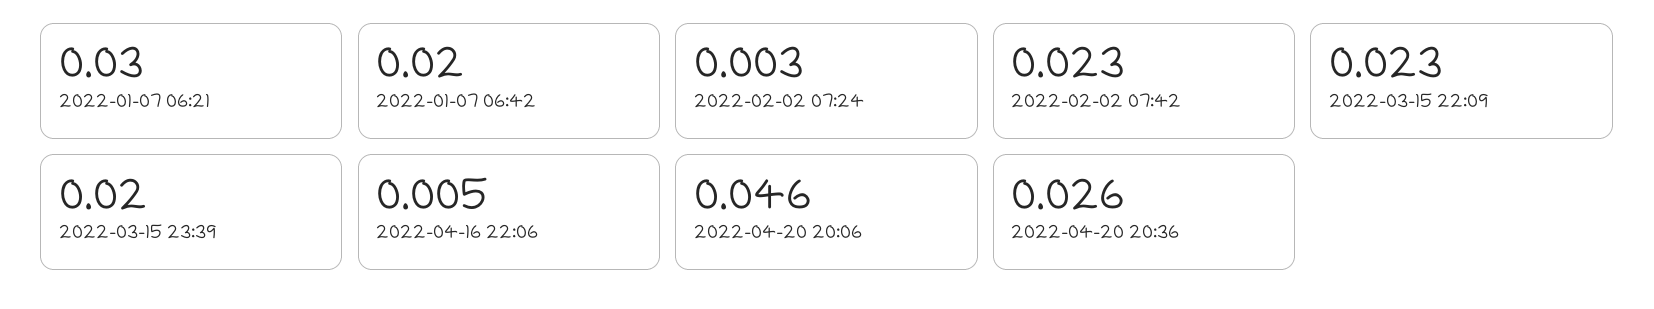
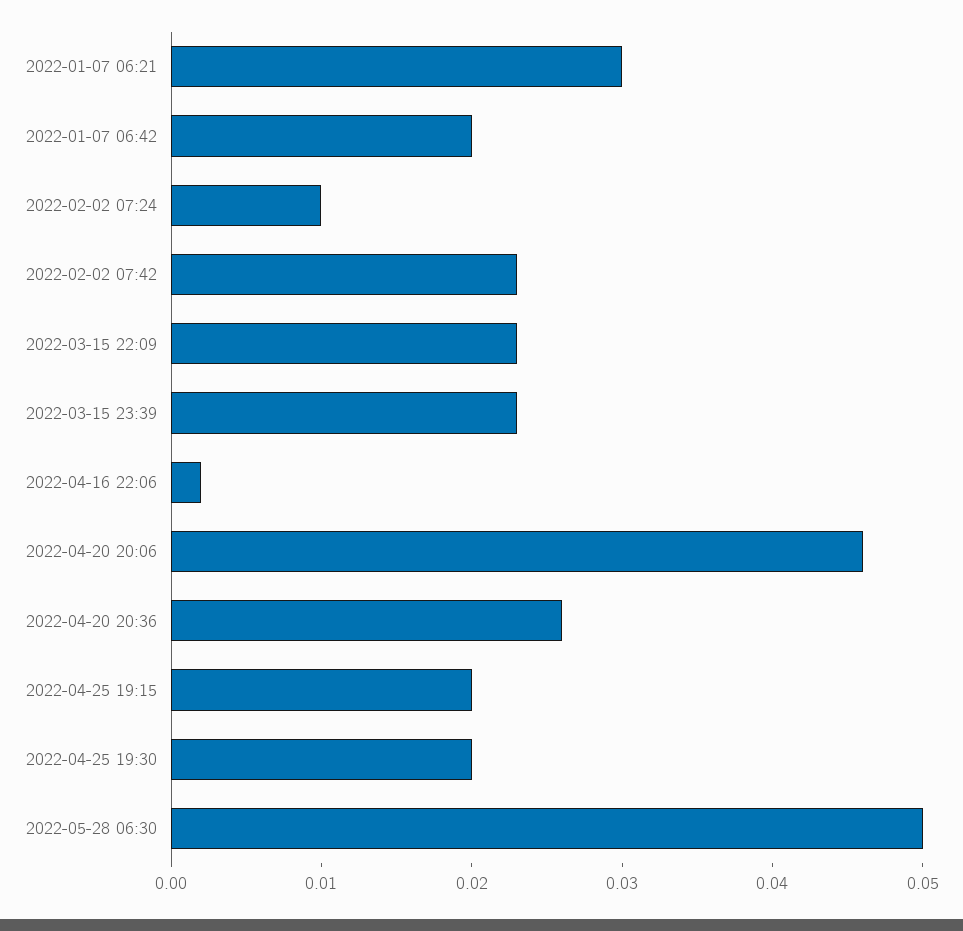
2022-02-02 07:24: 0.003 -> 0.01
2022-03-15 23:39: 0.02 -> 0.023
2022-04-16 22:06: 0.005 -> 0.002
2022-04-25 19:15: none -> 0.02
2022-04-25 19:30: none -> 0.02
2022-05-28 06:30: none -> 0.05

